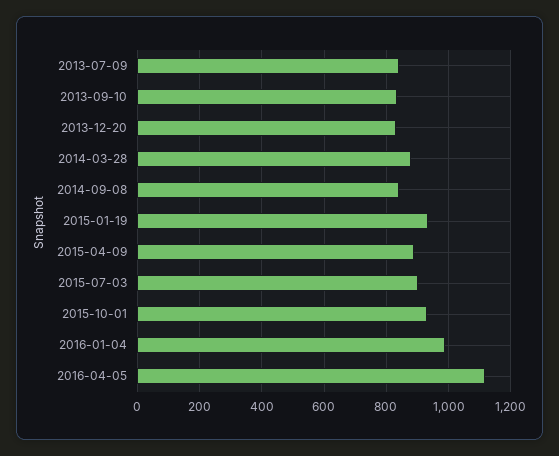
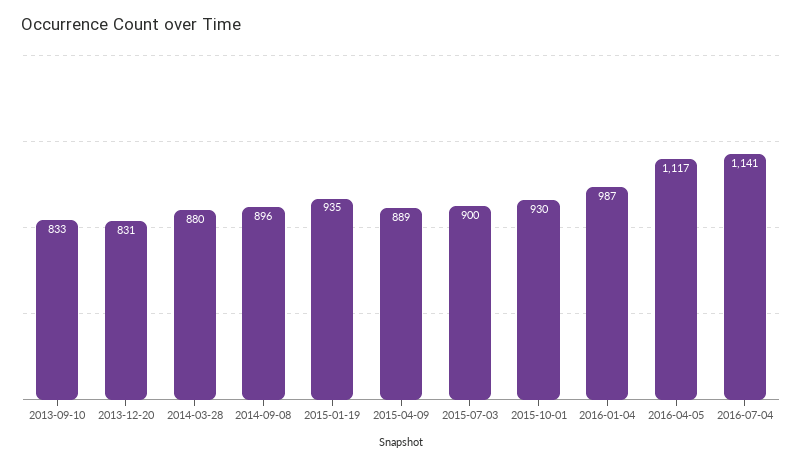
2013-07-09: 840 -> none
2014-09-08: 840 -> 896
2016-07-04: none -> 1141

